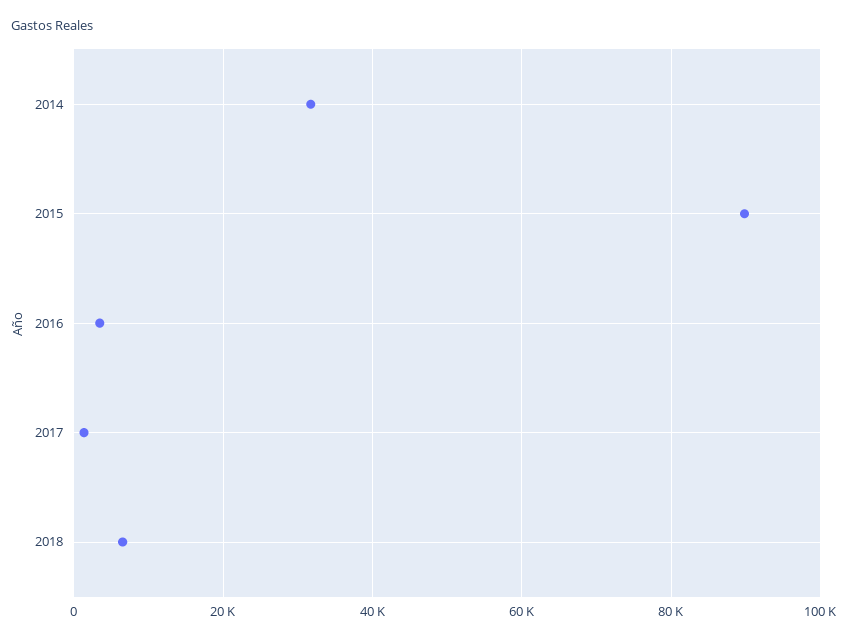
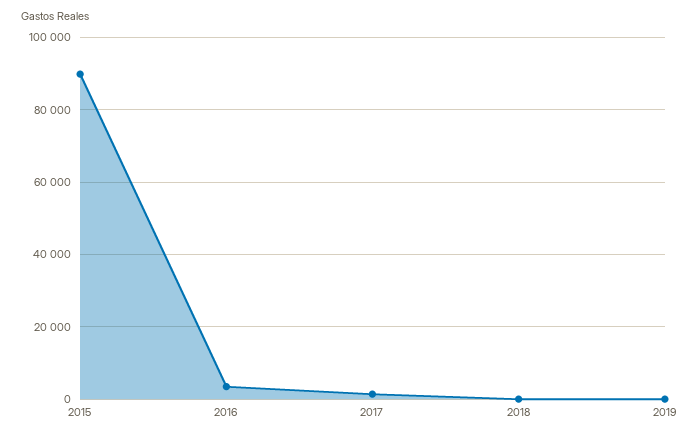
2014: 32000 -> none
2018: 6000 -> 0
2019: none -> 0

